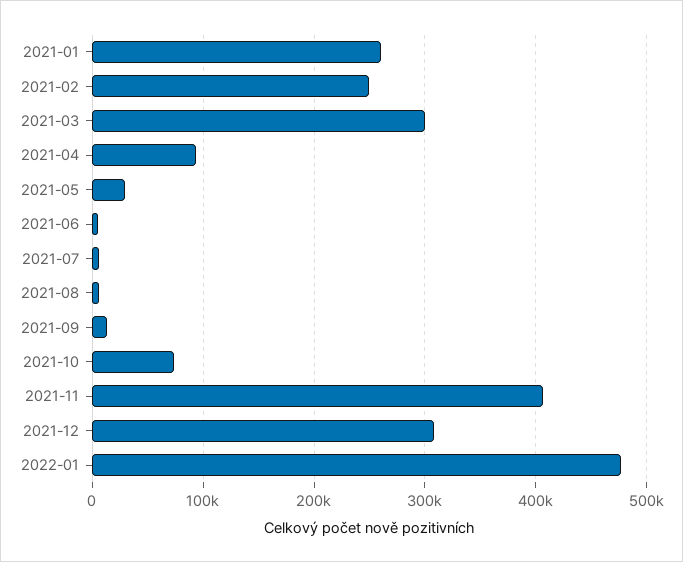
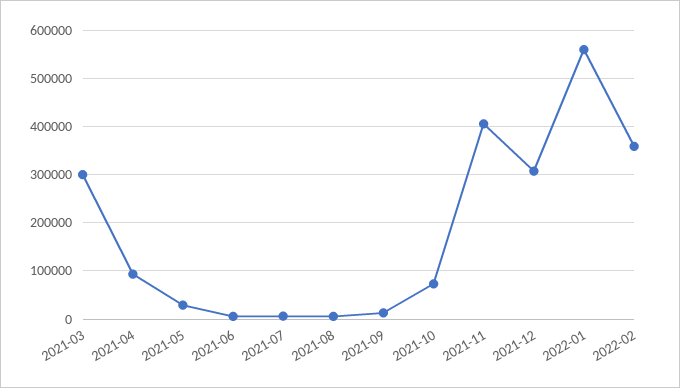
2021-01: 260000 -> none
2021-02: 250000 -> none
2022-01: 480000 -> 560000
2022-02: none -> 360000

